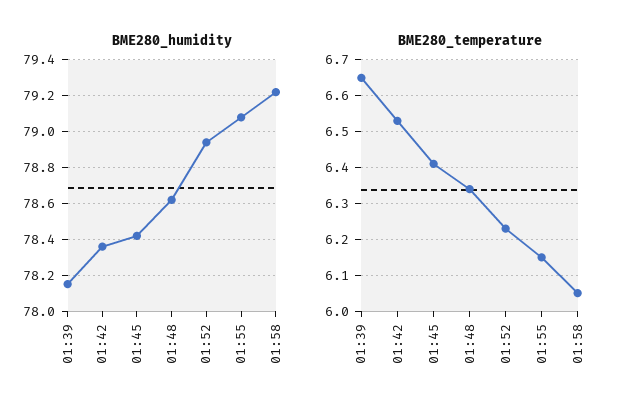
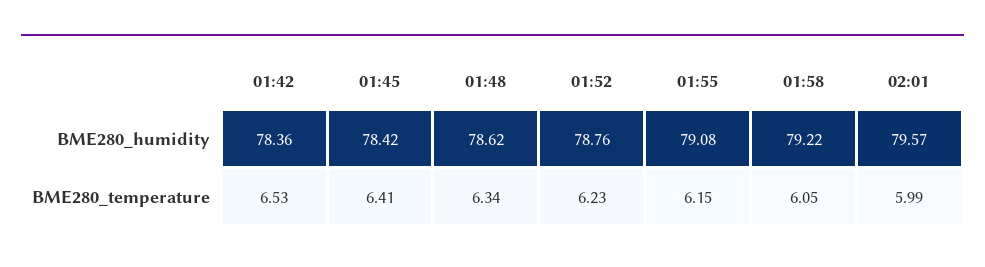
BME280_humidity, 01:39: 78.15 -> none
BME280_humidity, 01:52: 78.95 -> 78.76
BME280_temperature, 01:39: 6.65 -> none
BME280_humidity, 02:01: none -> 79.57
BME280_temperature, 02:01: none -> 5.99

